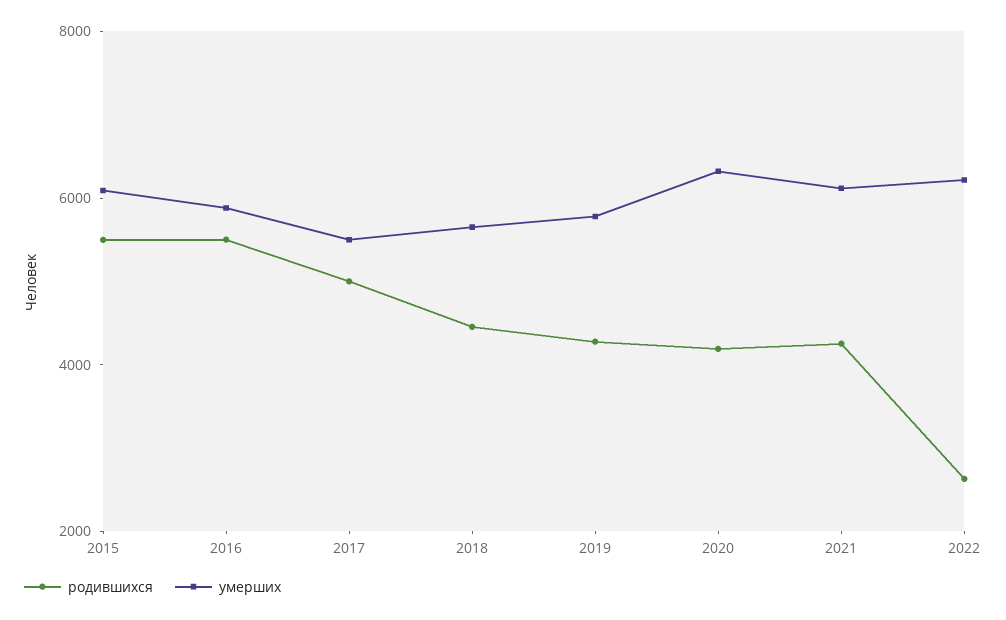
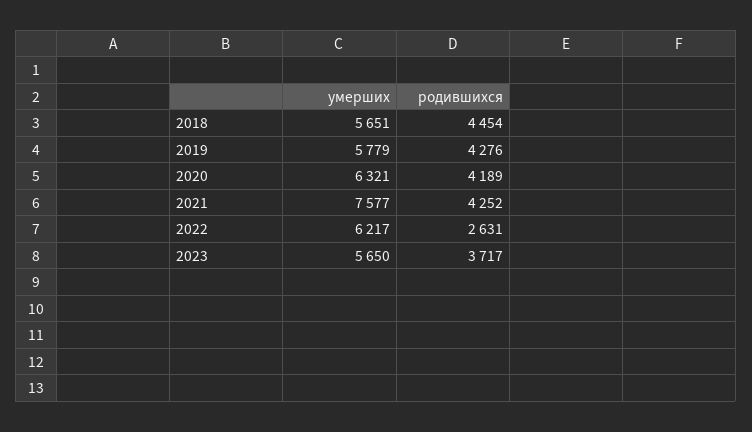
родившихся, 2015: 5500 -> none
умерших, 2015: 6000 -> none
родившихся, 2016: 5500 -> none
умерших, 2016: 6000 -> none
родившихся, 2017: 5000 -> none
умерших, 2017: 5500 -> none
умерших, 2021: 6000 -> 7577
умерших, 2023: none -> 5650
родившихся, 2023: none -> 3717

